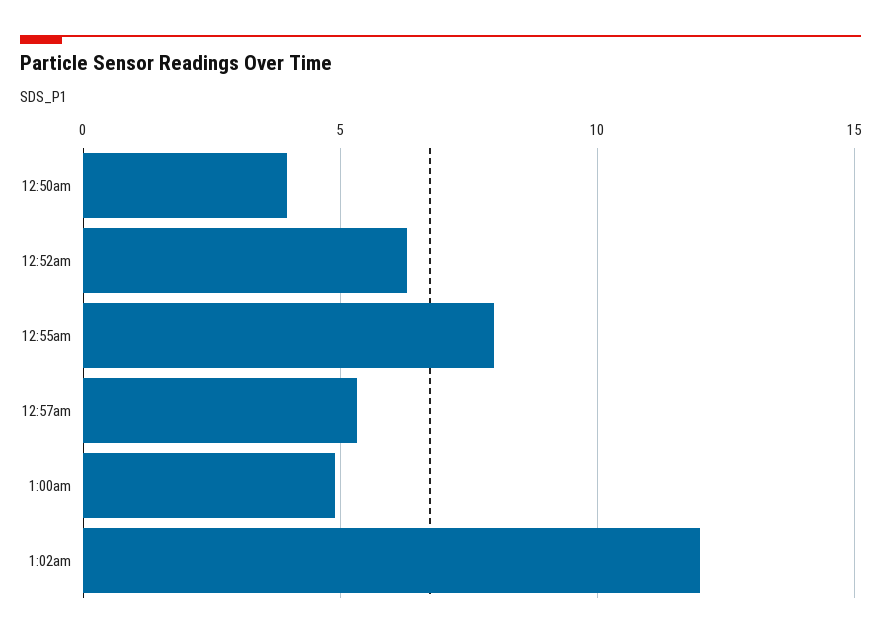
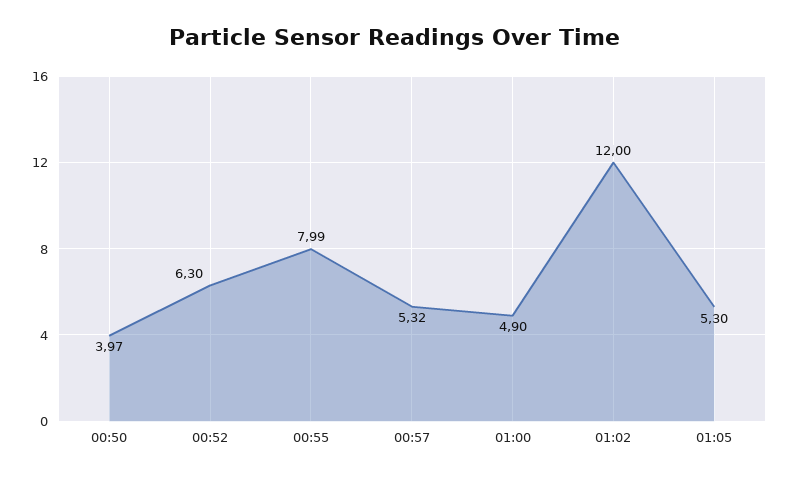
01:05: none -> 5.3

